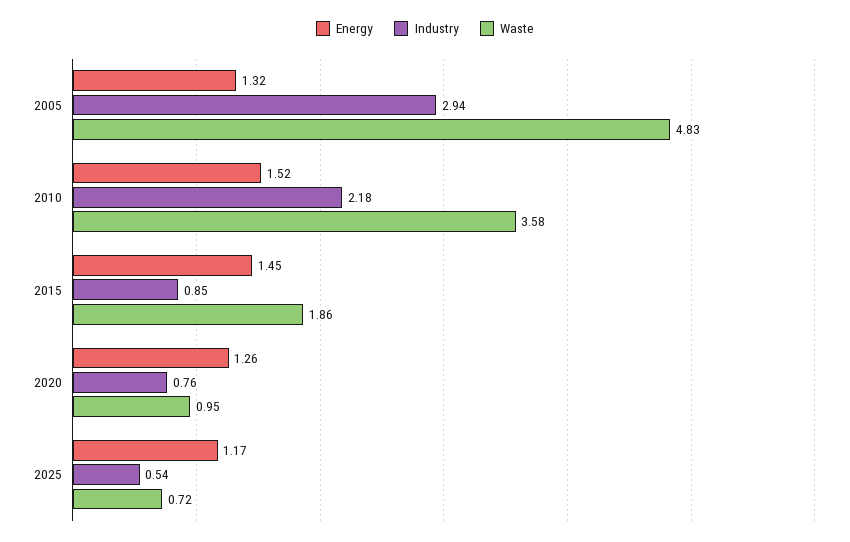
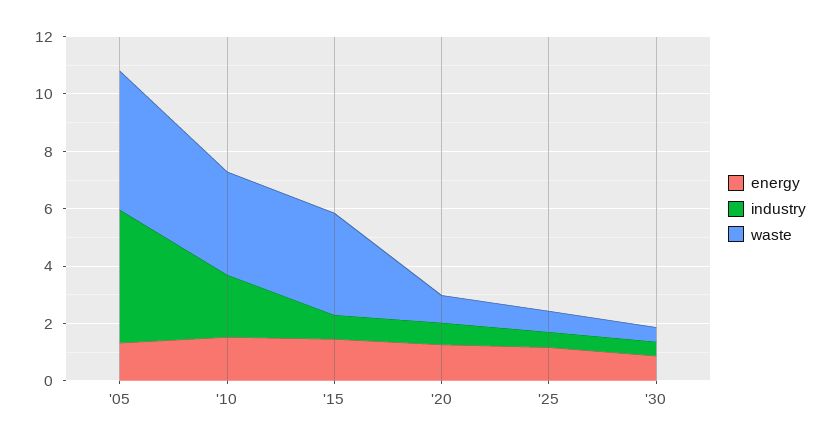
Industry, 2005: 2.94 -> 4.5
Waste, 2015: 1.86 -> 3.5
Energy, '30: none -> 1
Industry, '30: none -> 0.5
Waste, '30: none -> 0.5

